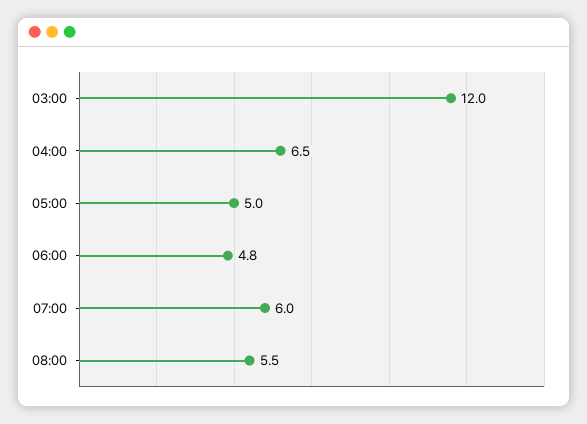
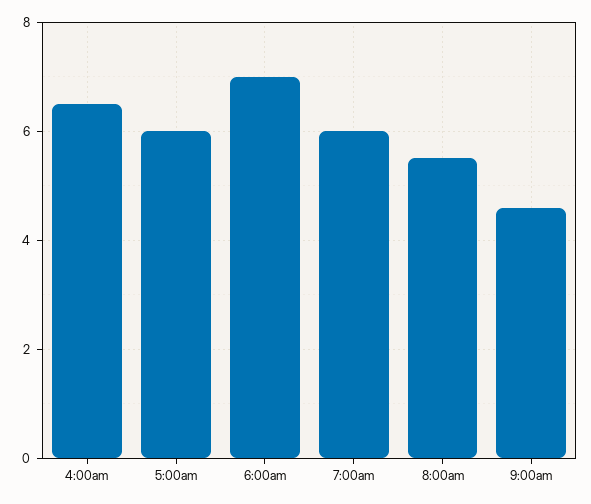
03:00: 12 -> none
05:00: 5 -> 6
06:00: 4.8 -> 7
9:00am: none -> 4.5

